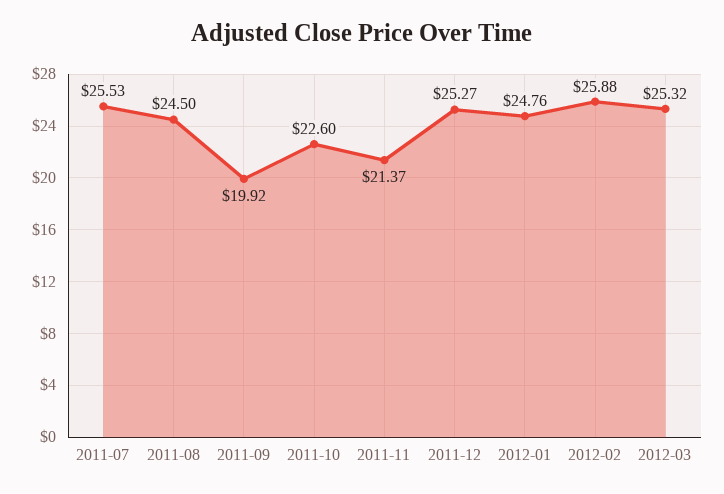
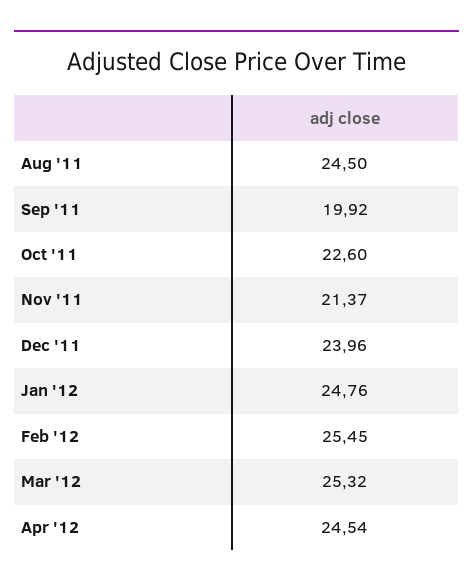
2011-07: 25.53 -> none
2011-12: 25.27 -> 23.96
2012-02: 25.88 -> 25.45
Apr '12: none -> 24.54

